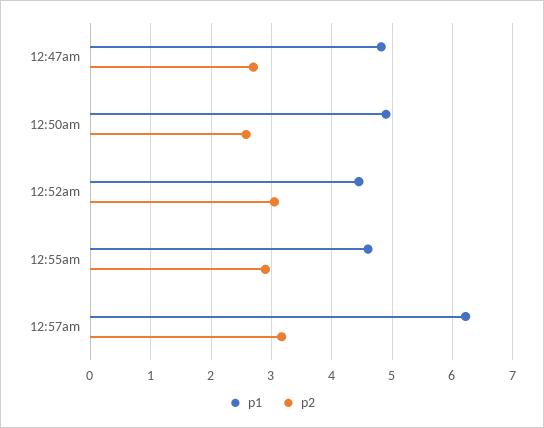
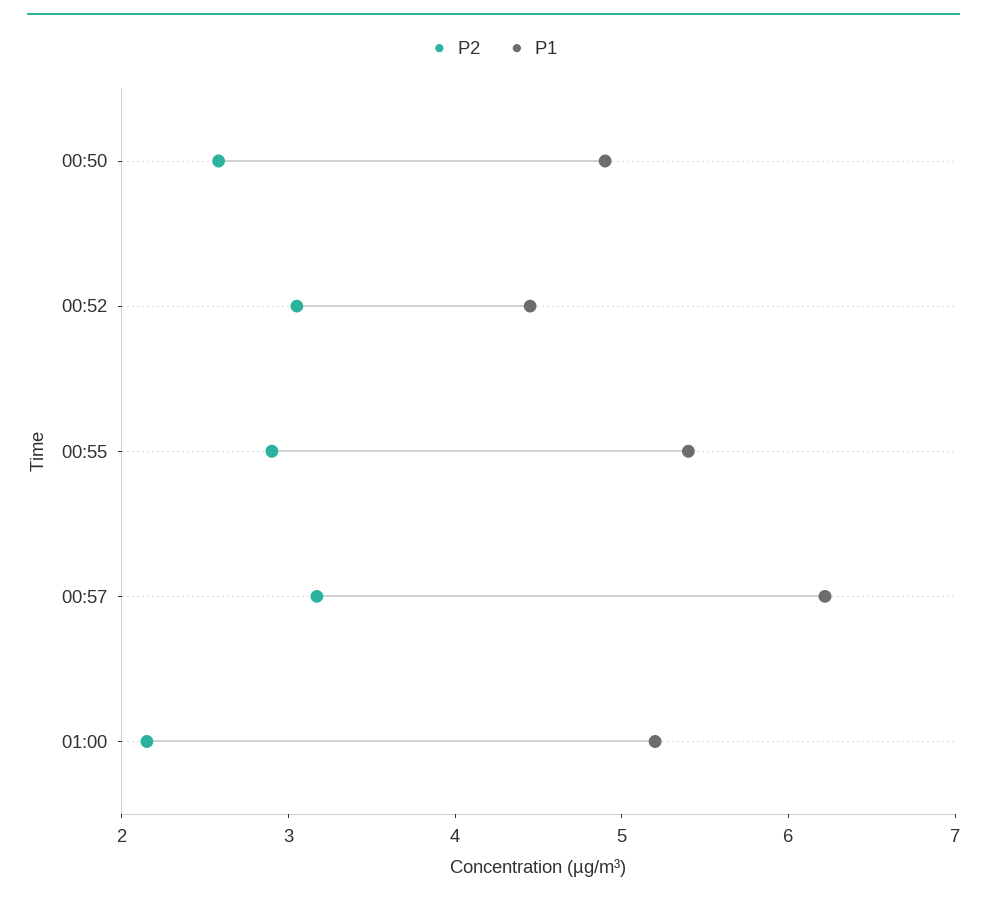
p1, 12:47am: 4.8 -> none
p2, 12:47am: 2.7 -> none
p1, 12:55am: 4.6 -> 5.4
p2, 01:00: none -> 2.2
p1, 01:00: none -> 5.2

